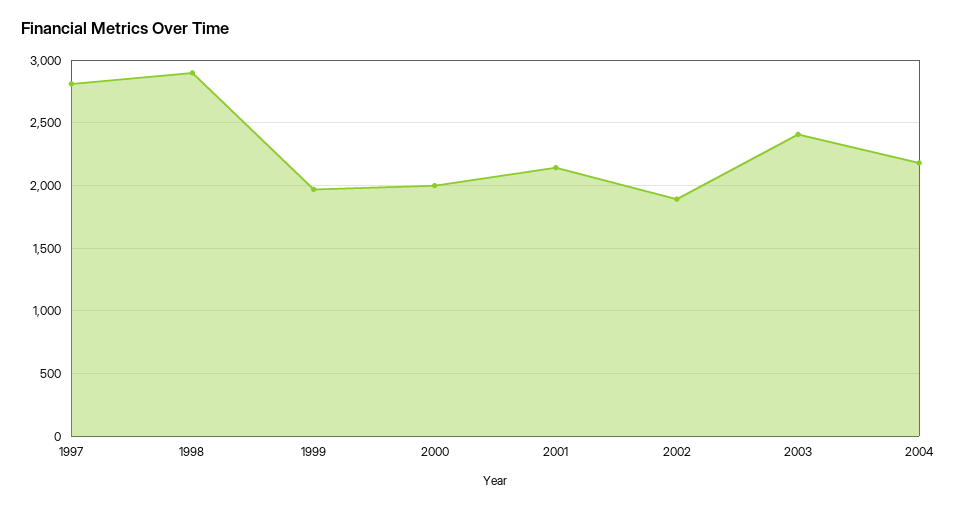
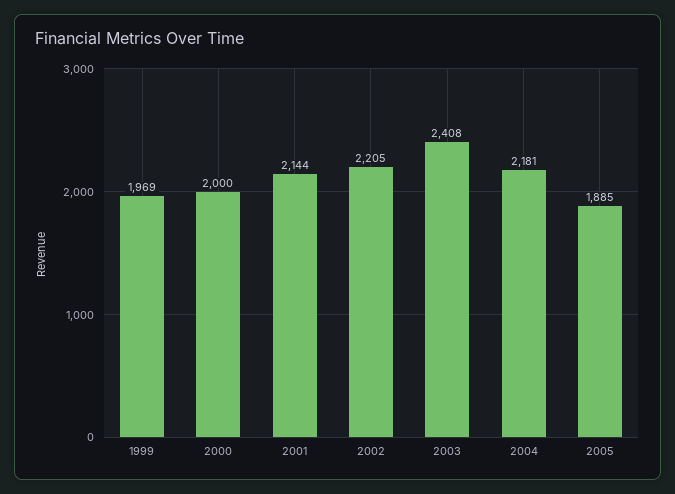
1997: 2800 -> none
1998: 2900 -> none
2002: 1900 -> 2205
2005: none -> 1885

